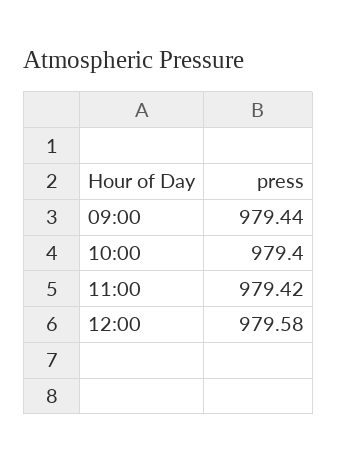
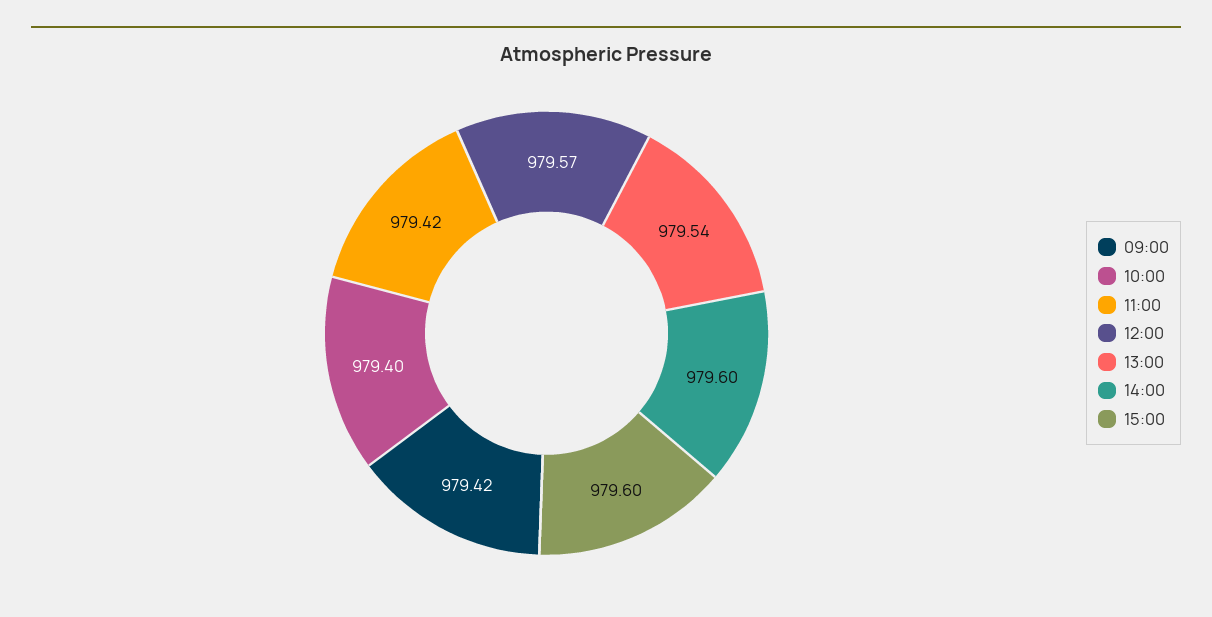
09:00: 979.44 -> 979.42
12:00: 979.58 -> 979.57
13:00: none -> 979.54
14:00: none -> 979.6
15:00: none -> 979.6

